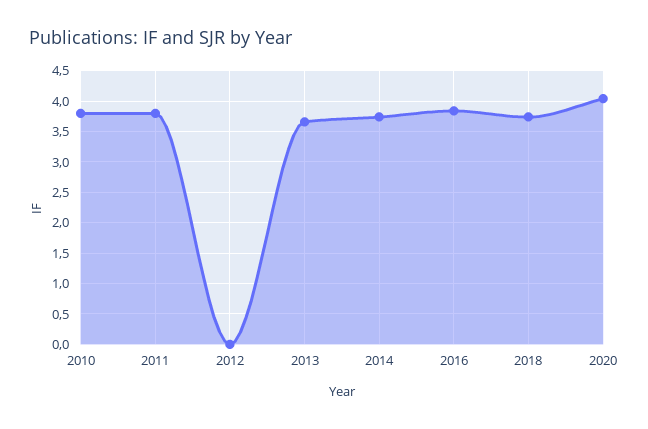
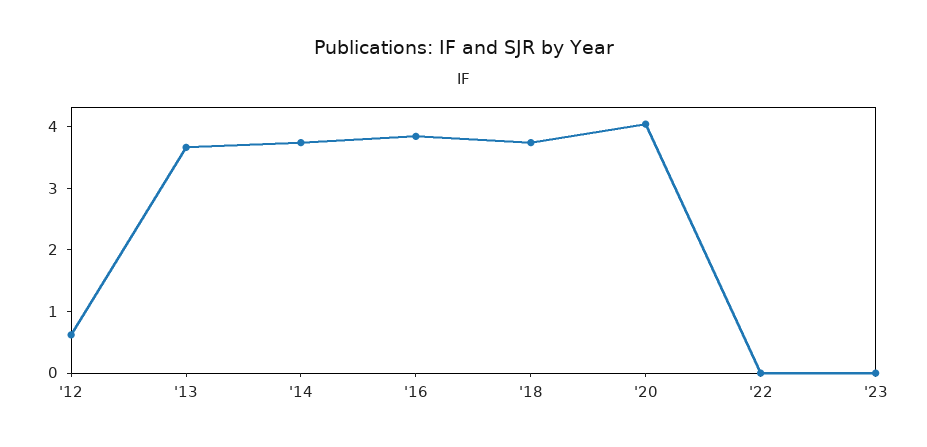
2010: 3.8 -> none
2011: 3.8 -> none
2012: 0 -> 0.6
'22: none -> 0
'23: none -> 0

